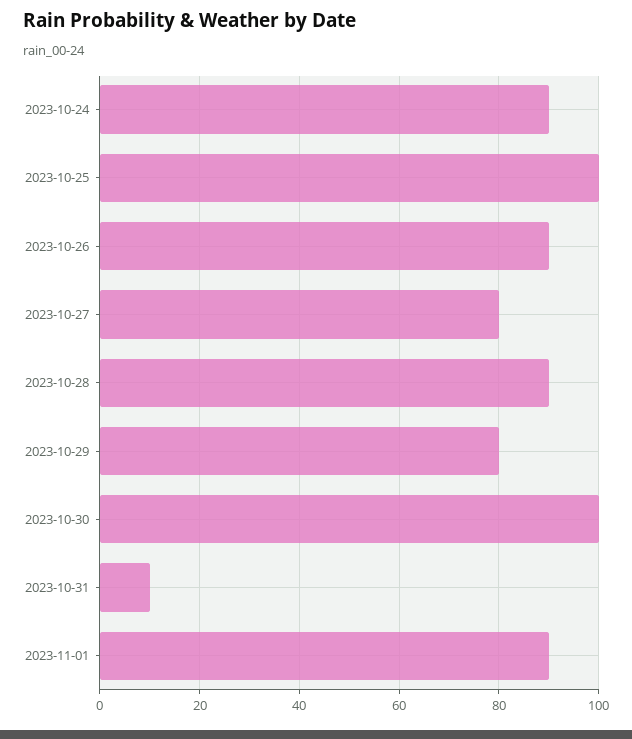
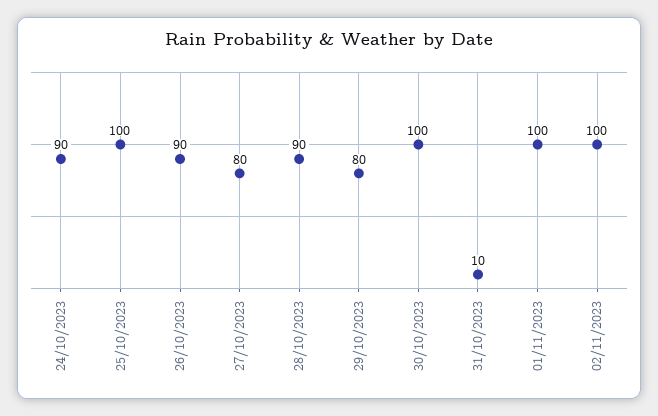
2023-11-01: 90 -> 100
02/11/2023: none -> 100

